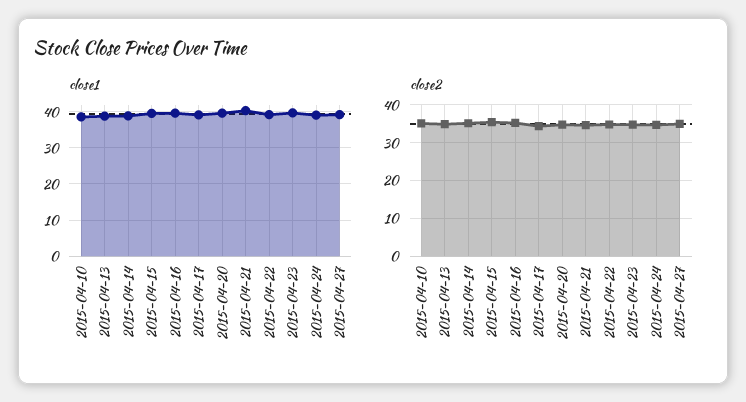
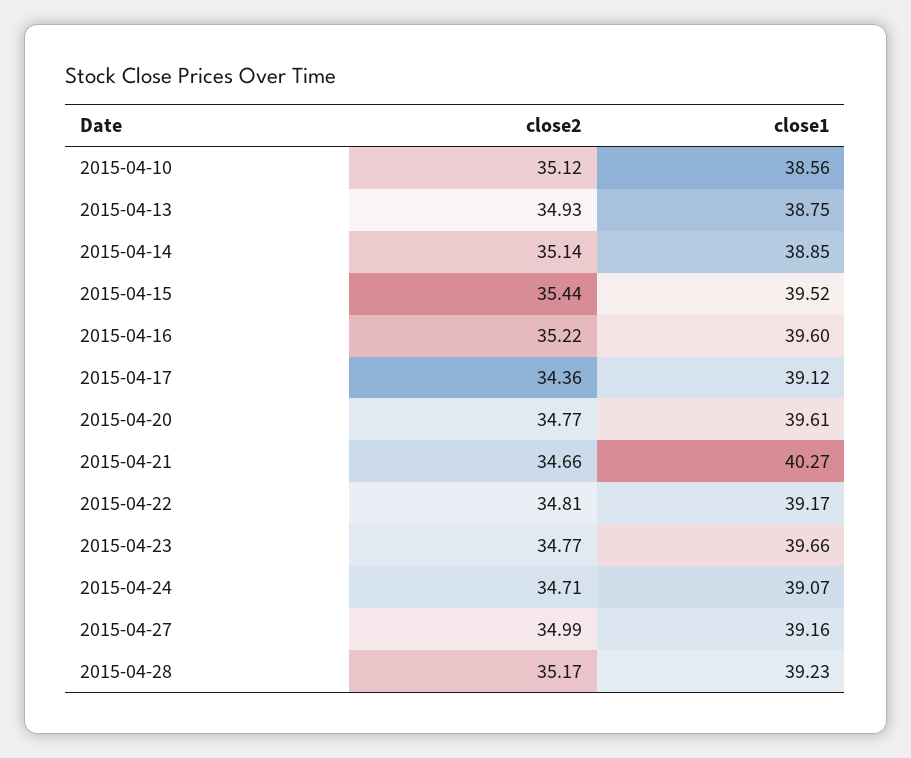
close2, 2015-04-28: none -> 35.17
close1, 2015-04-28: none -> 39.23

